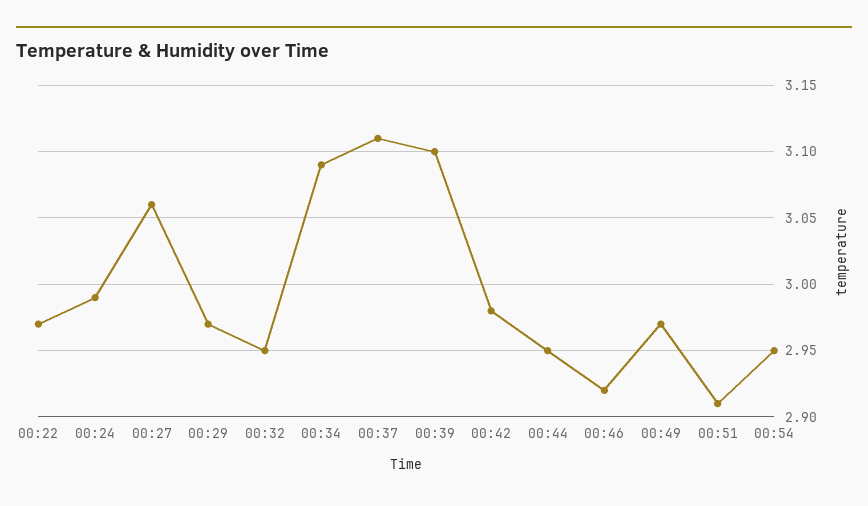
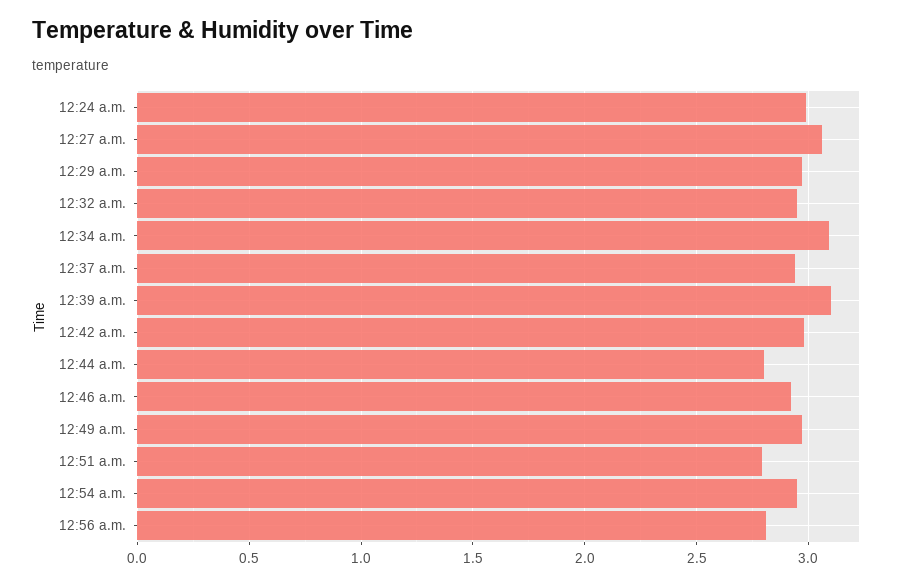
00:22: 2.97 -> none
00:37: 3.11 -> 2.95
00:44: 2.95 -> 2.8
00:51: 2.91 -> 2.8
12:56 a.m.: none -> 2.8

